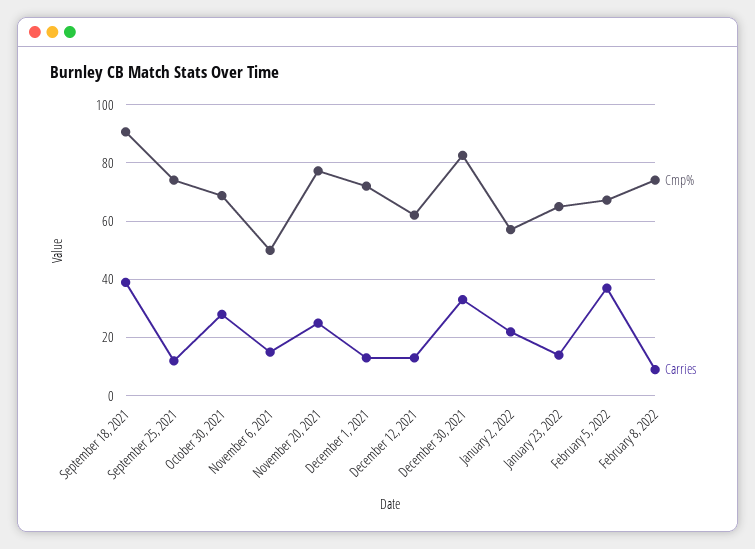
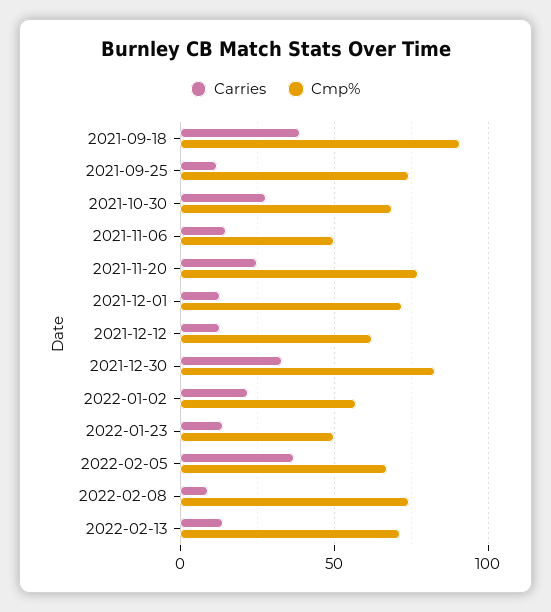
Cmp%, January 23, 2022: 65 -> 50
Carries, 2022-02-13: none -> 15
Cmp%, 2022-02-13: none -> 70

